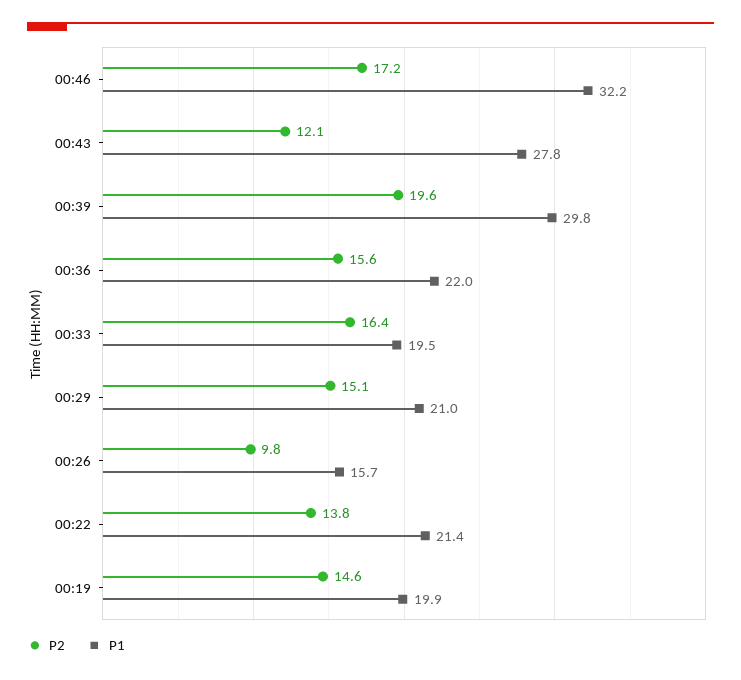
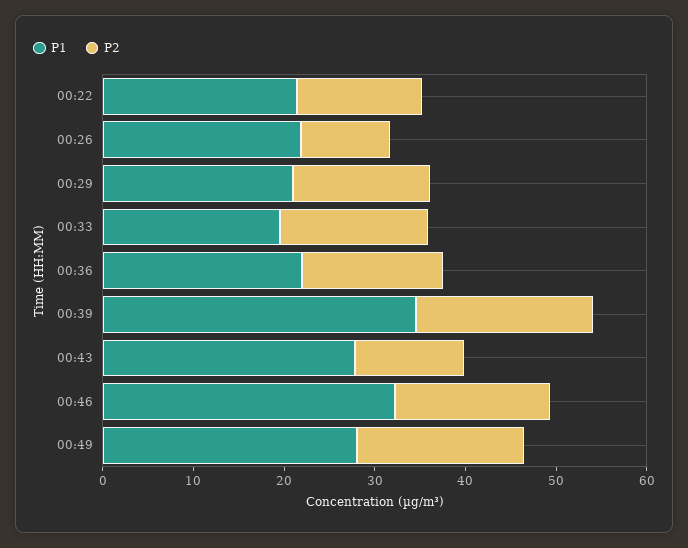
P1, 00:39: 29.8 -> 34
P1, 00:26: 15.7 -> 22
P2, 00:19: 14.6 -> none
P1, 00:19: 19.9 -> none
P1, 00:49: none -> 28
P2, 00:49: none -> 18

